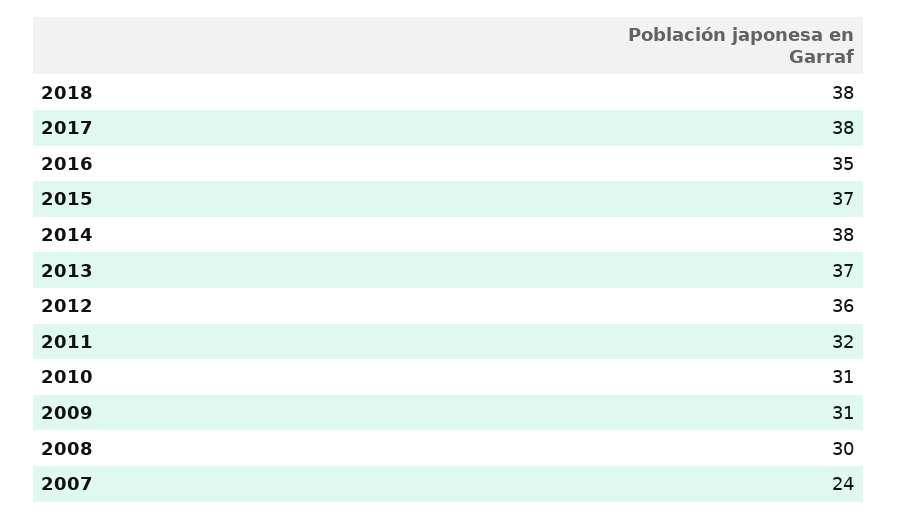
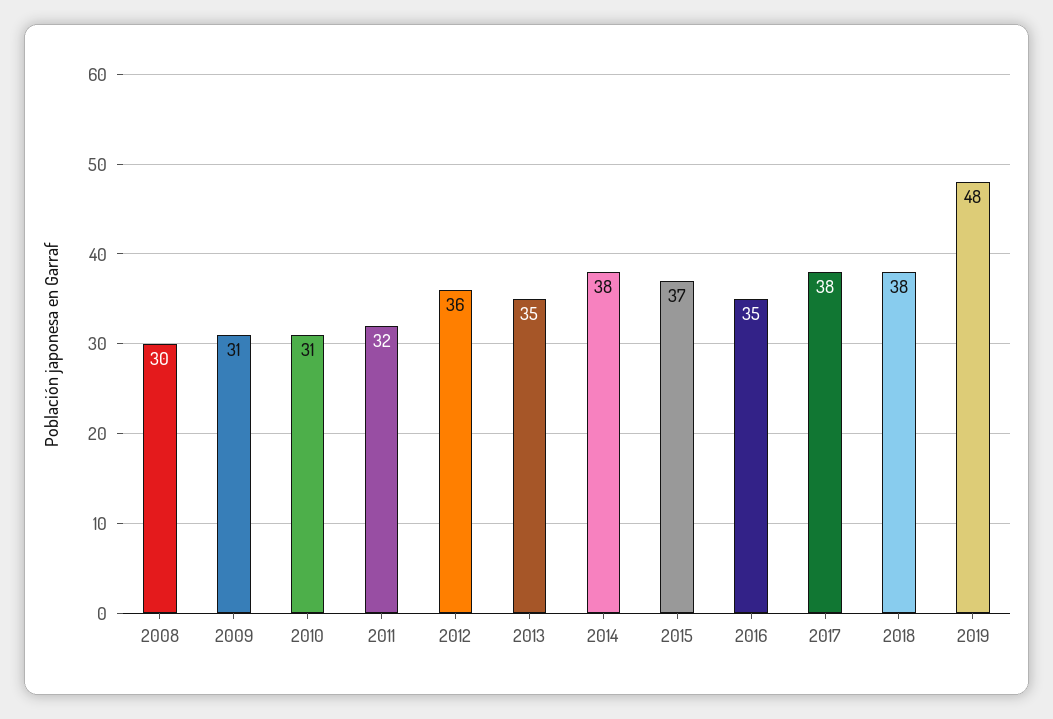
2013: 37 -> 35
2007: 24 -> none
2019: none -> 48

